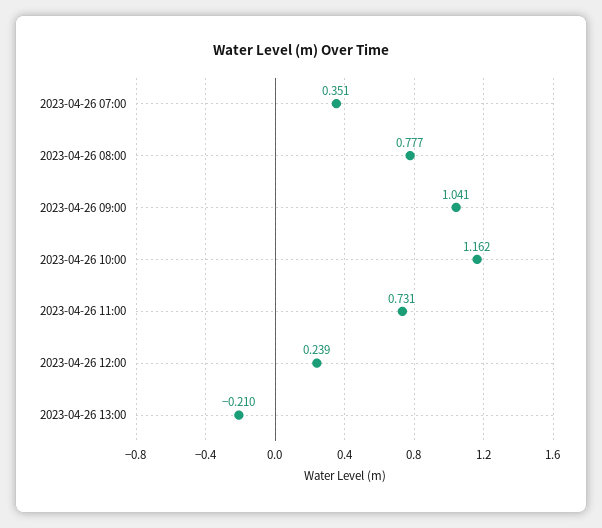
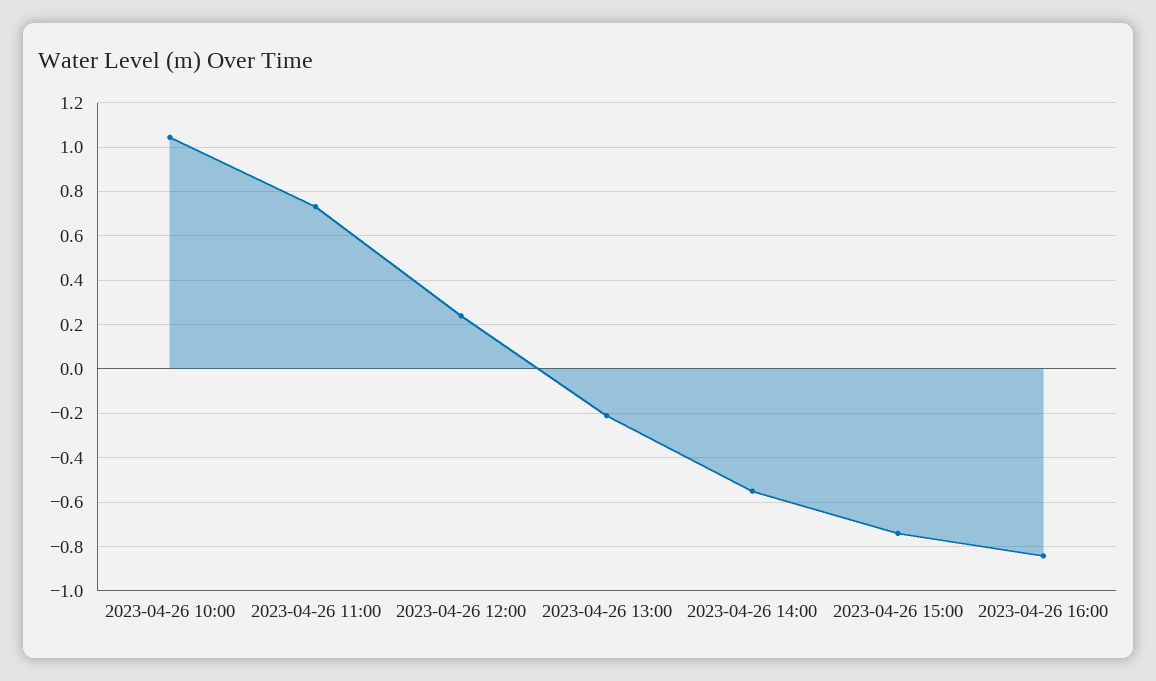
2023-04-26 07:00: 0.351 -> none
2023-04-26 08:00: 0.777 -> none
2023-04-26 09:00: 1.041 -> none
2023-04-26 10:00: 1.162 -> 1.05
2023-04-26 14:00: none -> -0.55
2023-04-26 15:00: none -> -0.75
2023-04-26 16:00: none -> -0.85

